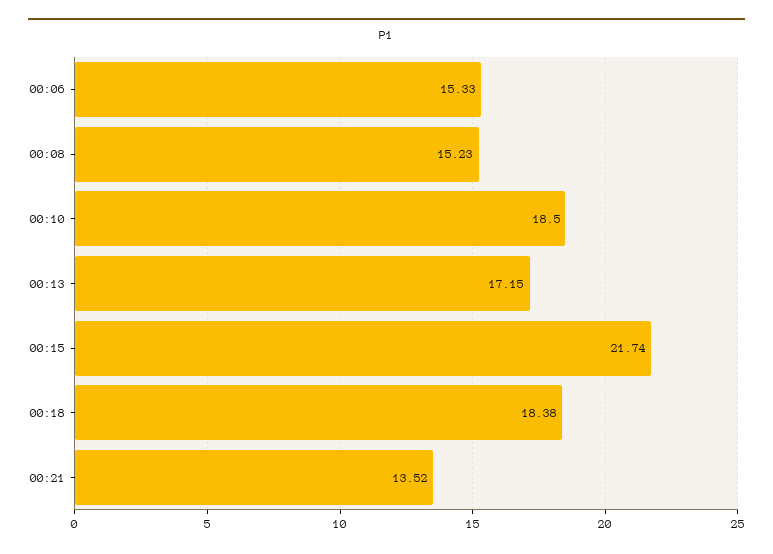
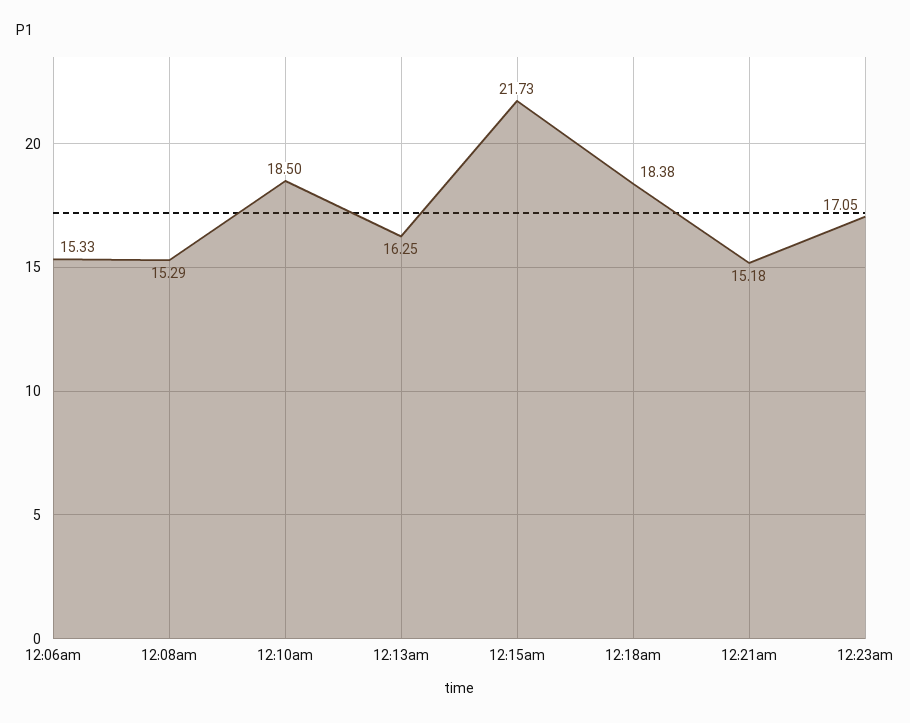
00:08: 15.23 -> 15.29
00:13: 17.15 -> 16.25
00:15: 21.74 -> 21.73
00:21: 13.52 -> 15.18
12:23am: none -> 17.05

